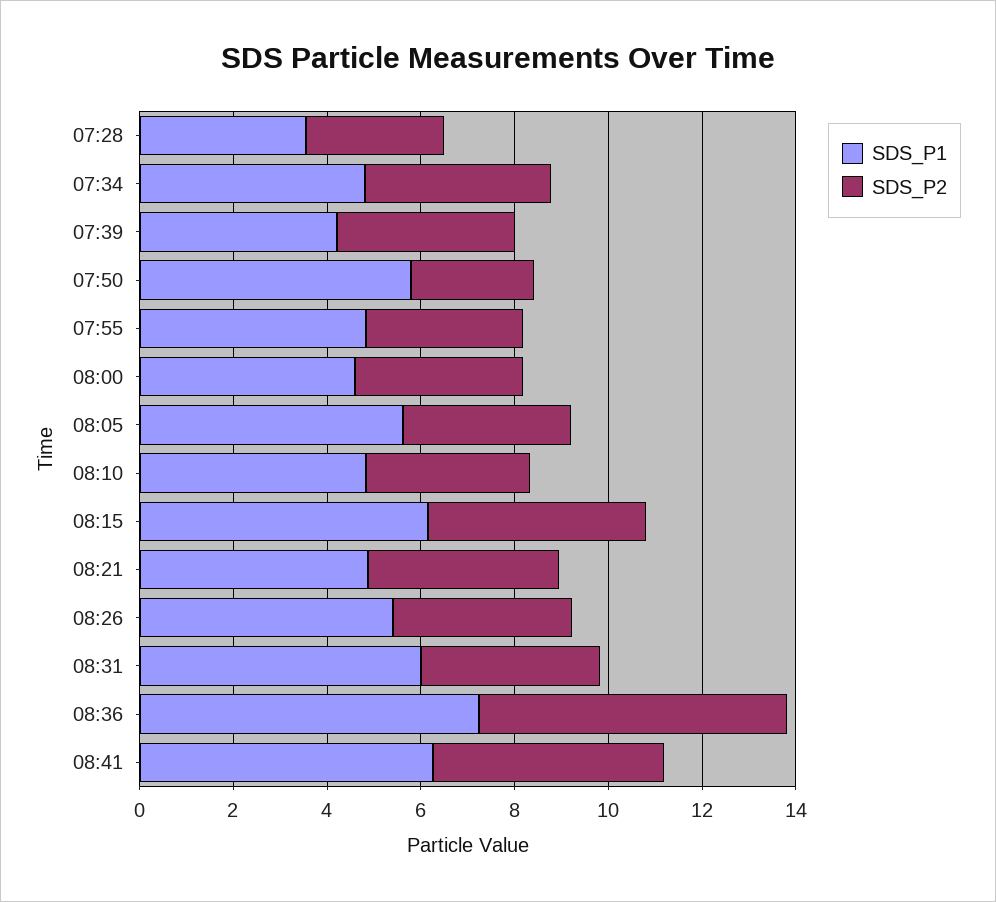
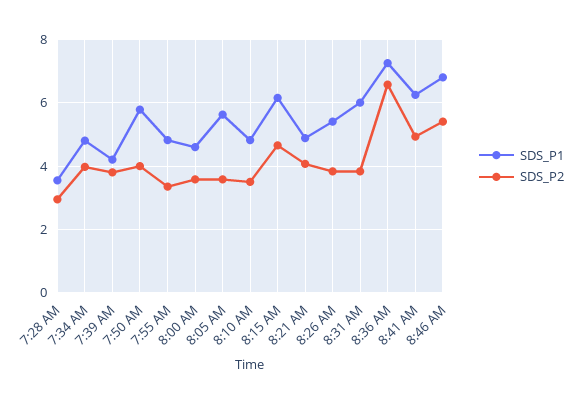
SDS_P2, 07:50: 2.5 -> 4
SDS_P1, 8:46 AM: none -> 6.8
SDS_P2, 8:46 AM: none -> 5.4

